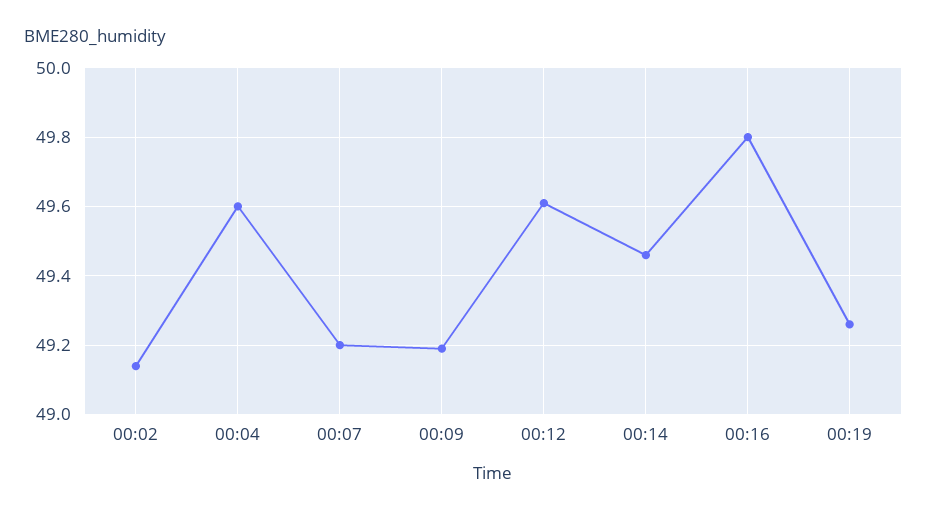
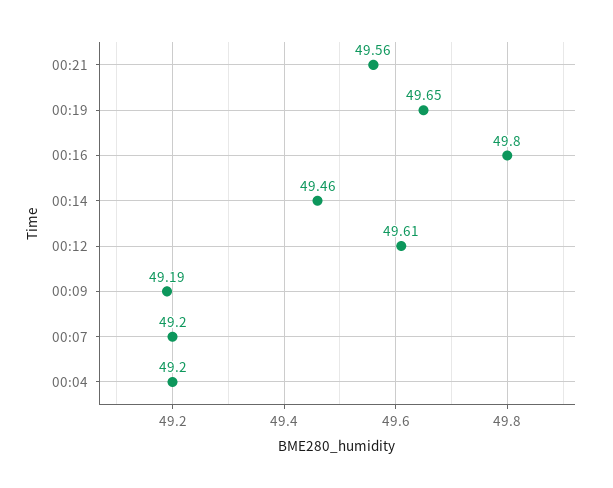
00:02: 49.15 -> none
00:04: 49.6 -> 49.2
00:19: 49.25 -> 49.65
00:21: none -> 49.56

